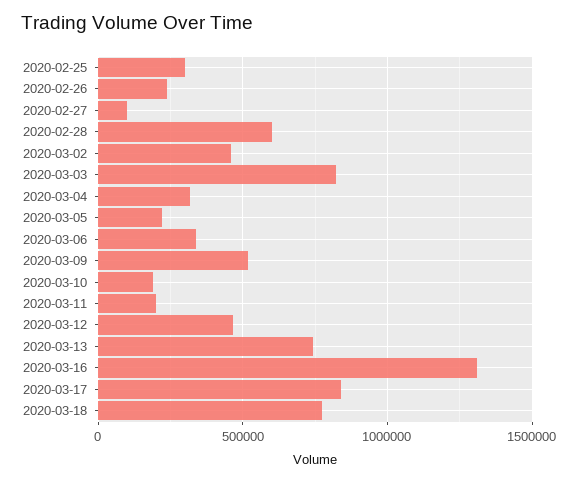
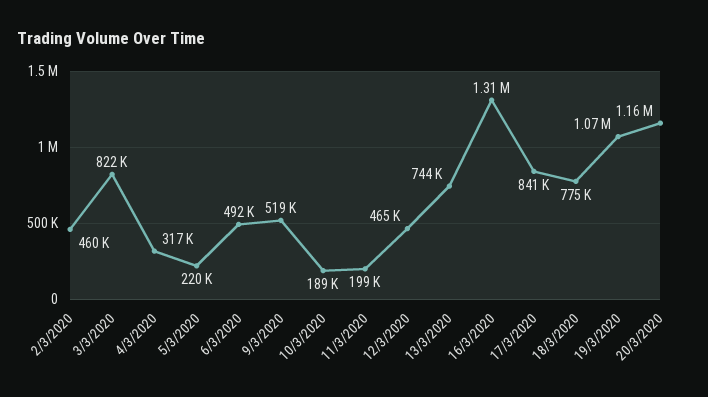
2020-02-25: 300000 -> none
2020-02-26: 250000 -> none
2020-02-27: 100000 -> none
2020-02-28: 600000 -> none
2020-03-06: 350000 -> 492000
19/3/2020: none -> 1070000
20/3/2020: none -> 1160000

